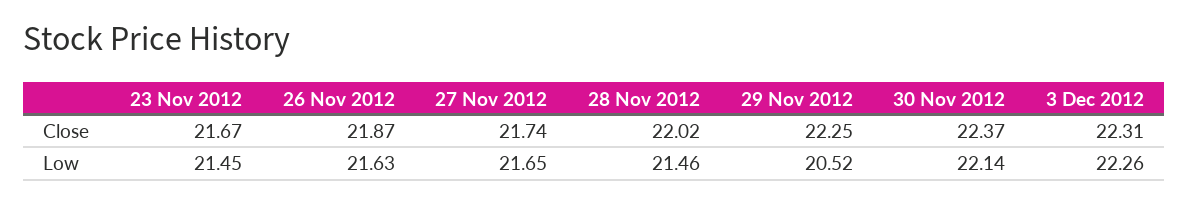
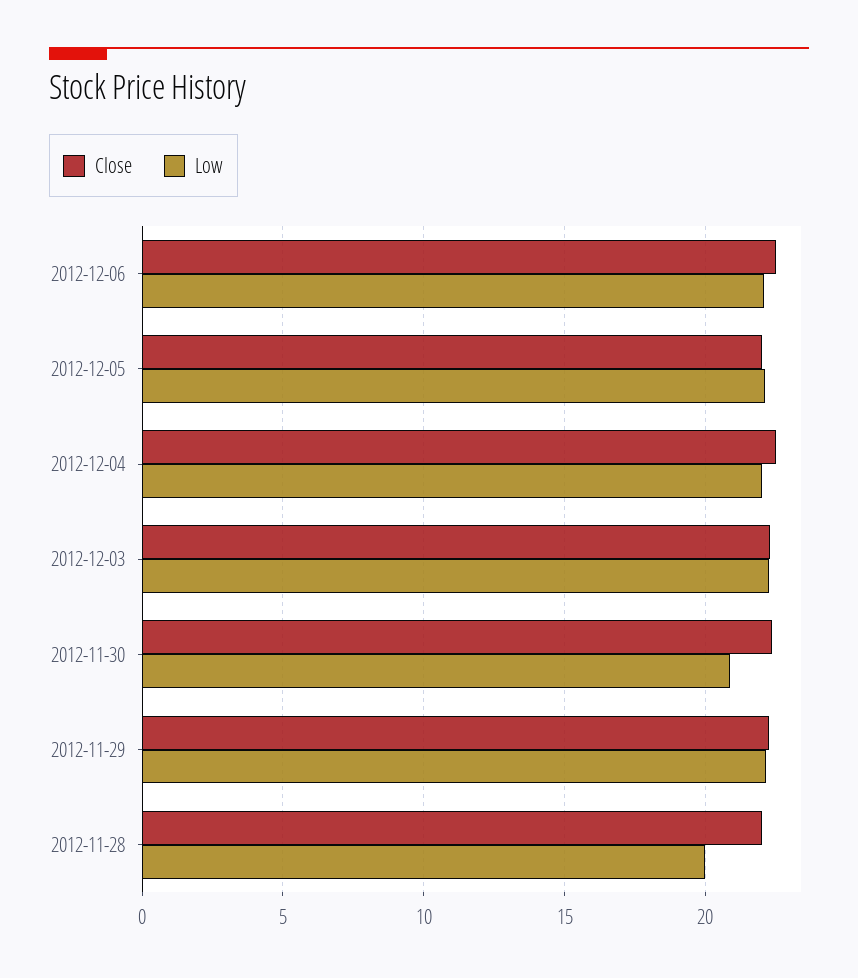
Close, 23 Nov 2012: 21.67 -> none
Close, 26 Nov 2012: 21.87 -> none
Close, 27 Nov 2012: 21.74 -> none
Low, 23 Nov 2012: 21.45 -> none
Low, 26 Nov 2012: 21.63 -> none
Low, 27 Nov 2012: 21.65 -> none
Low, 28 Nov 2012: 21.46 -> 20
Low, 29 Nov 2012: 20.52 -> 22
Low, 30 Nov 2012: 22.14 -> 21
Close, 2012-12-06: none -> 22.5
Low, 2012-12-06: none -> 22
Close, 2012-12-05: none -> 22
Low, 2012-12-05: none -> 22
Close, 2012-12-04: none -> 22.5
Low, 2012-12-04: none -> 22

